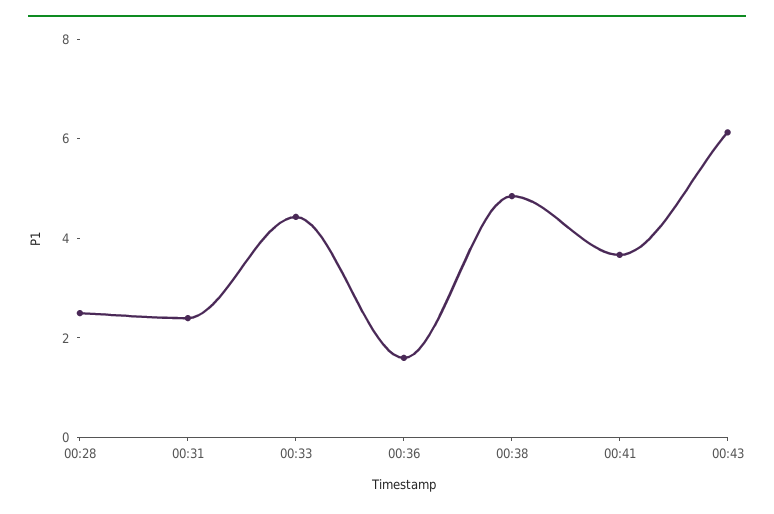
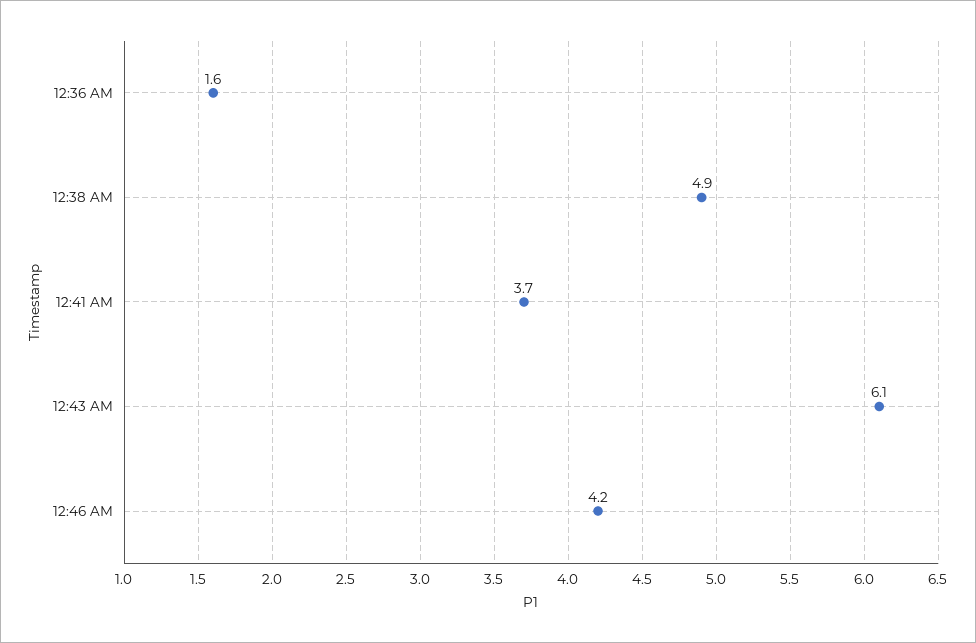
00:28: 2.5 -> none
00:31: 2.5 -> none
00:33: 4.5 -> none
12:46 AM: none -> 4.2

